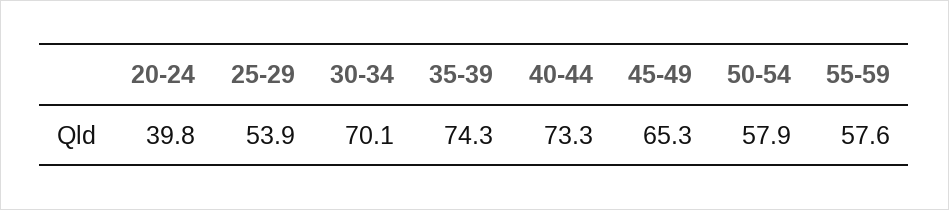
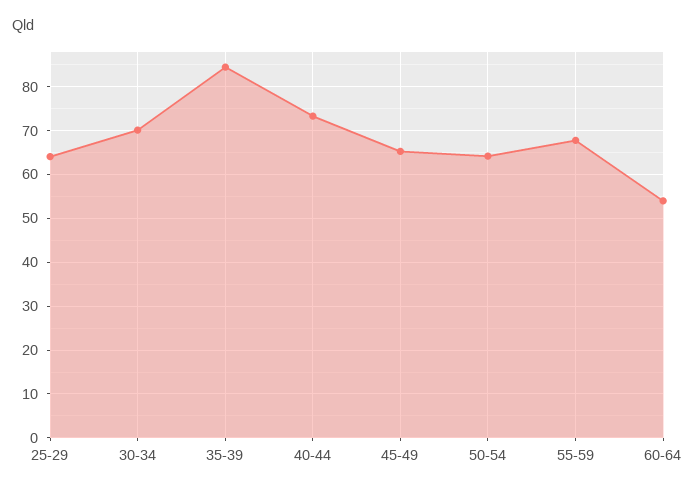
20-24: 39.8 -> none
25-29: 53.9 -> 64
35-39: 74.3 -> 84
50-54: 57.9 -> 64
55-59: 57.6 -> 68
60-64: none -> 54

